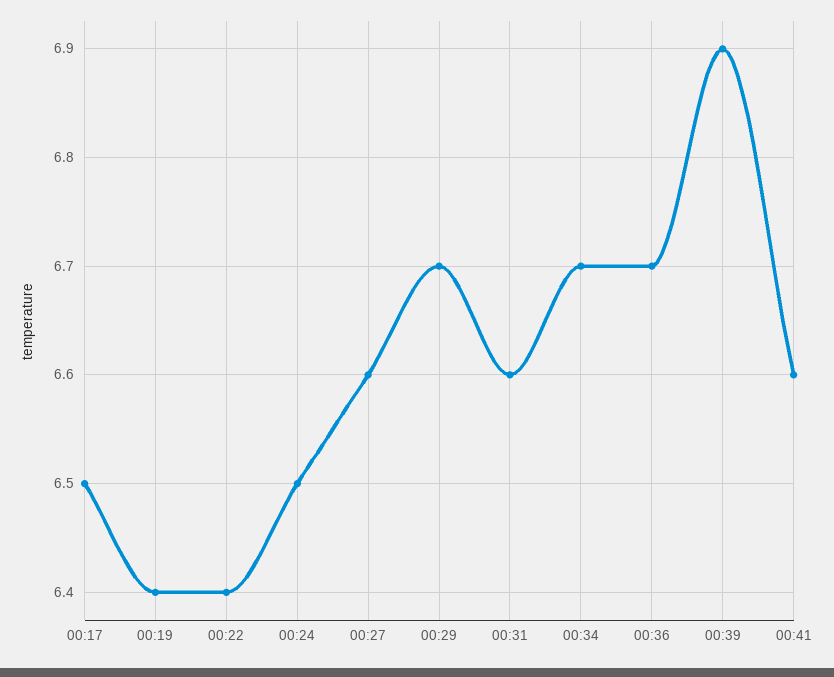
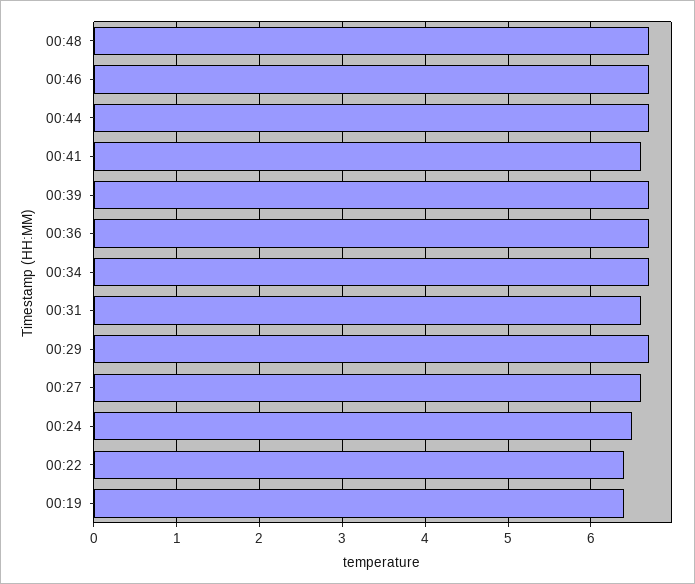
00:17: 6.5 -> none
00:39: 6.9 -> 6.7
00:48: none -> 6.7
00:46: none -> 6.7
00:44: none -> 6.7

